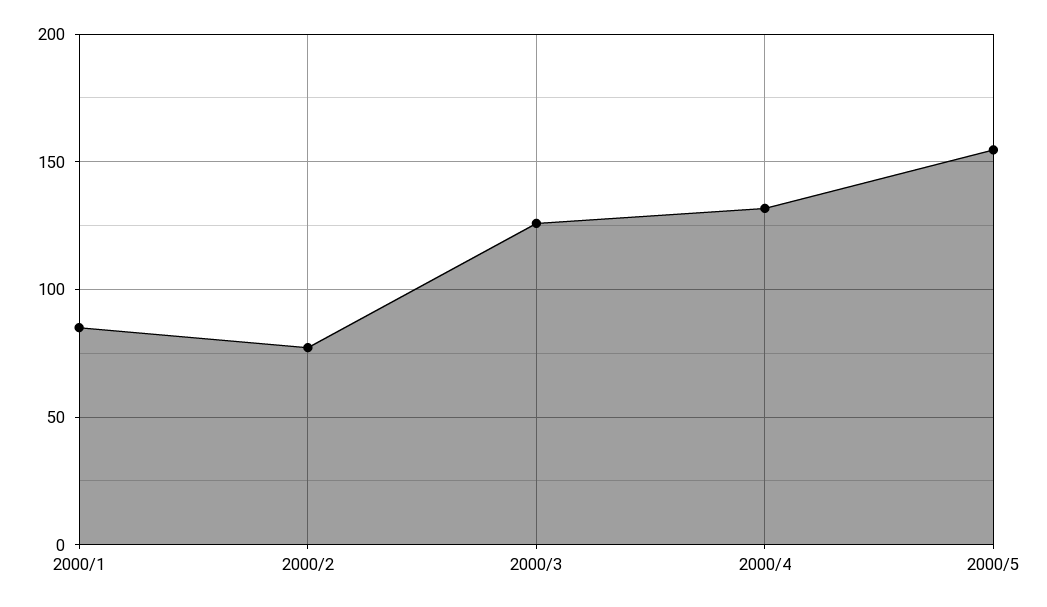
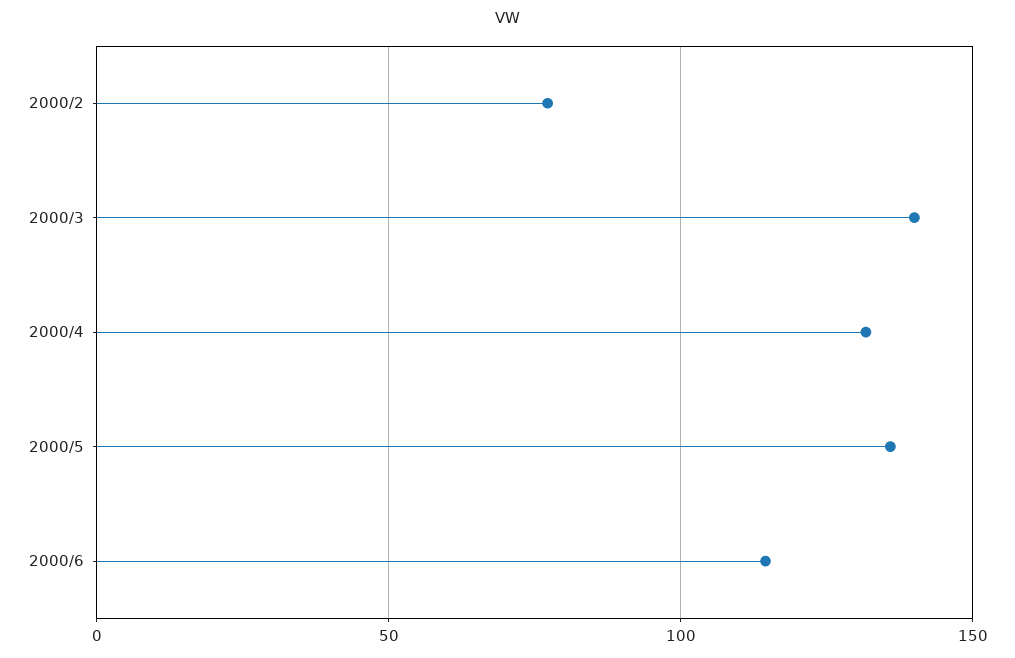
2000/1: 85 -> none
2000/3: 125 -> 140
2000/5: 155 -> 135
2000/6: none -> 115

